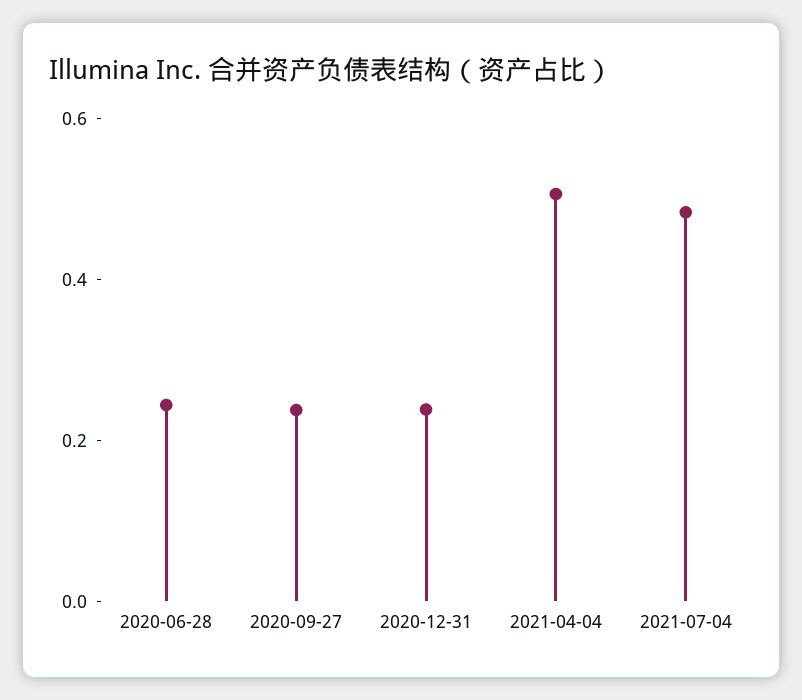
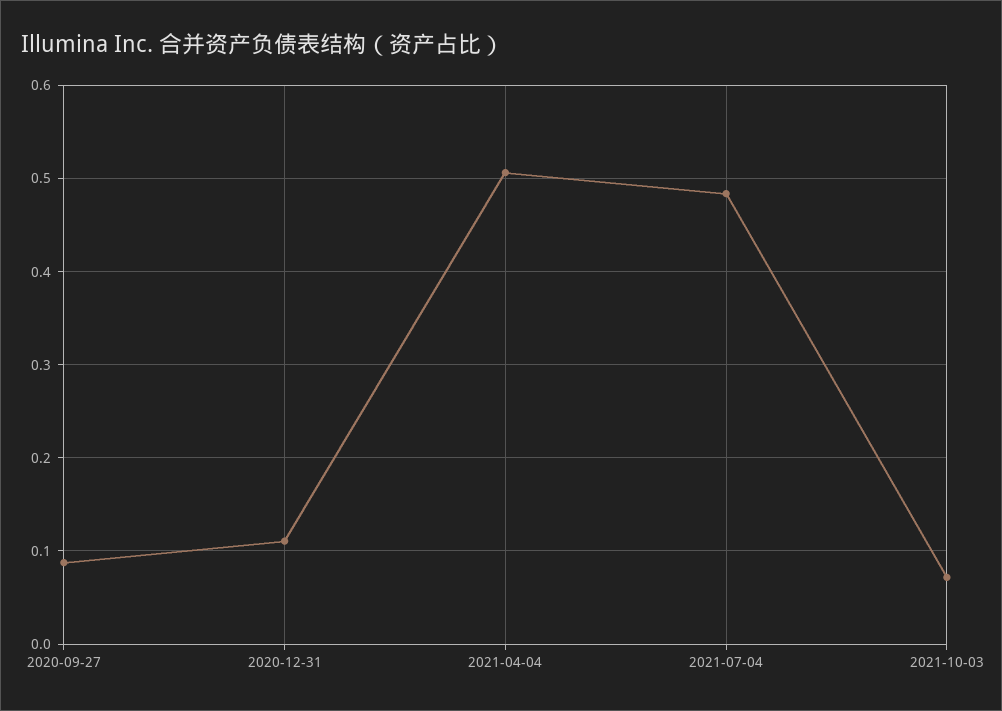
2020-06-28: 0.25 -> none
2020-09-27: 0.25 -> 0.09
2020-12-31: 0.25 -> 0.11
2021-10-03: none -> 0.07

